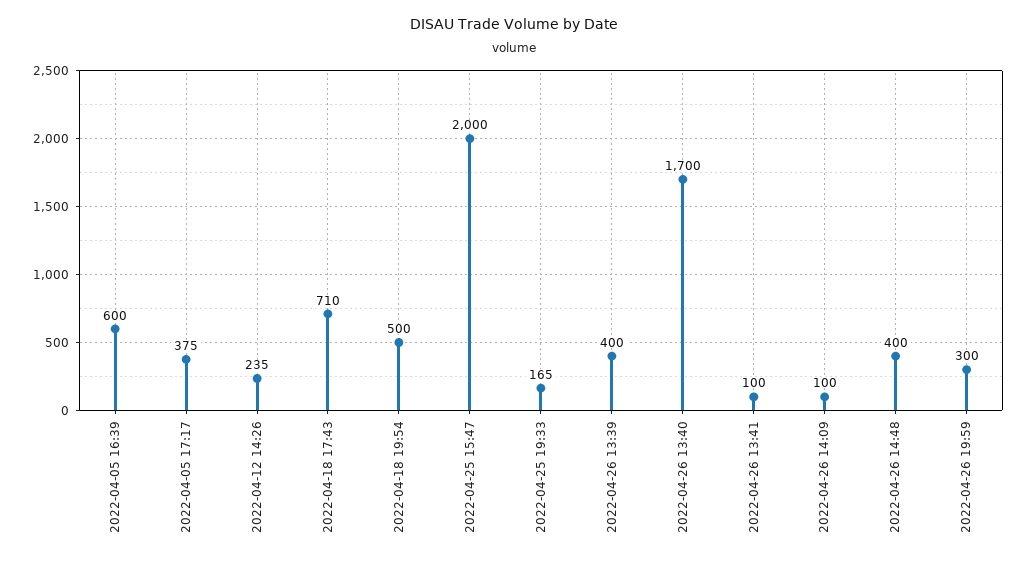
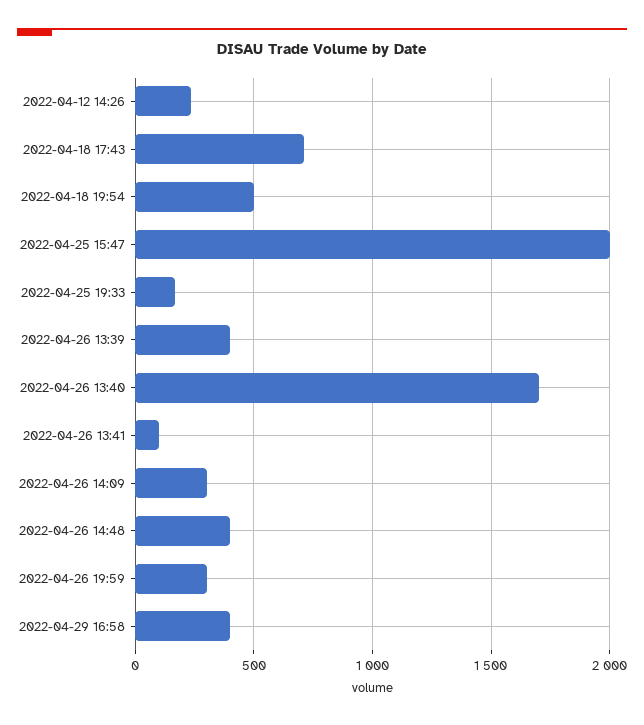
2022-04-05 16:39: 600 -> none
2022-04-05 17:17: 375 -> none
2022-04-26 14:09: 100 -> 300
2022-04-29 16:58: none -> 400

